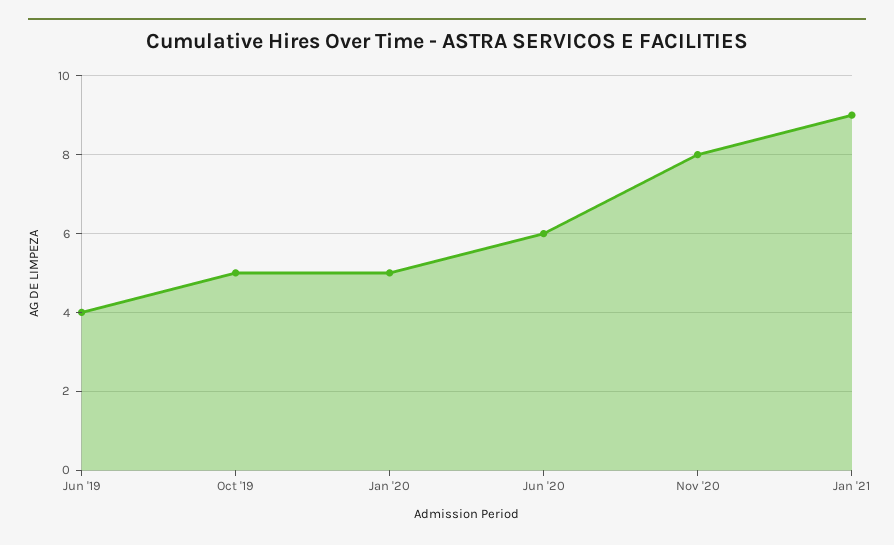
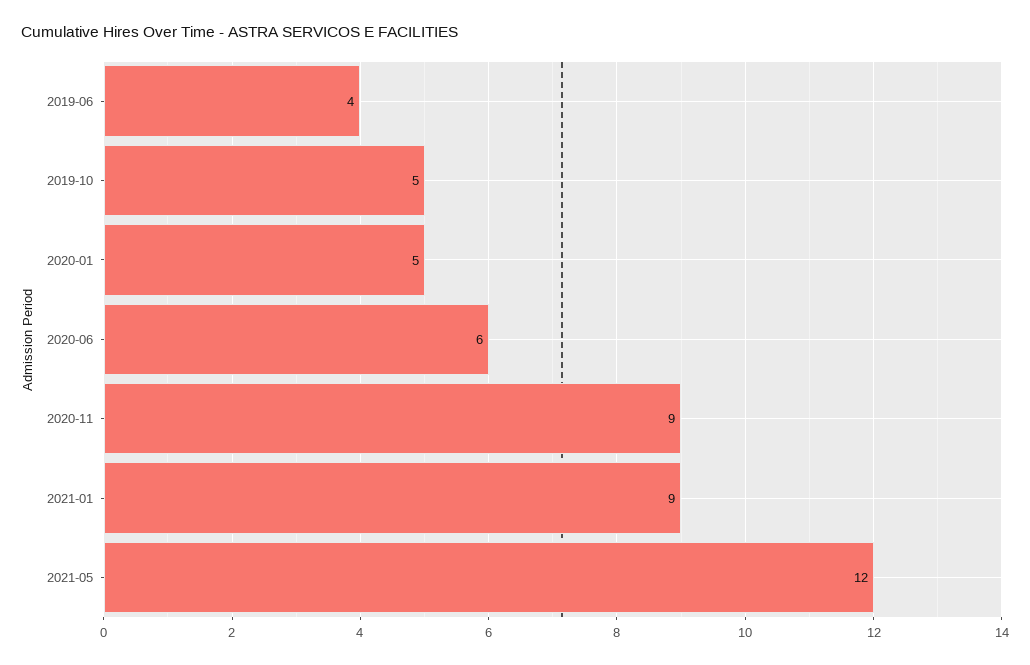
Nov '20: 8 -> 9
2021-05: none -> 12

